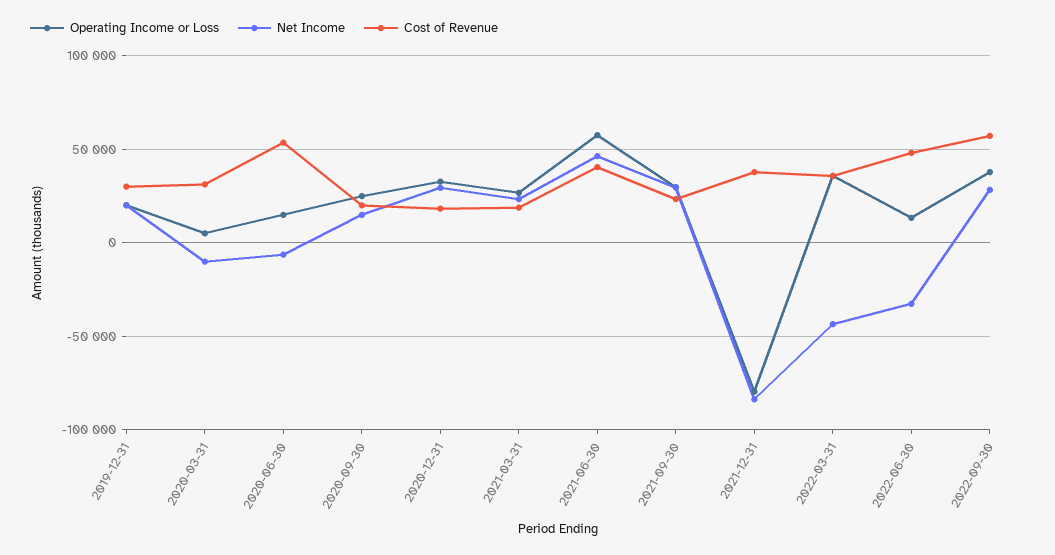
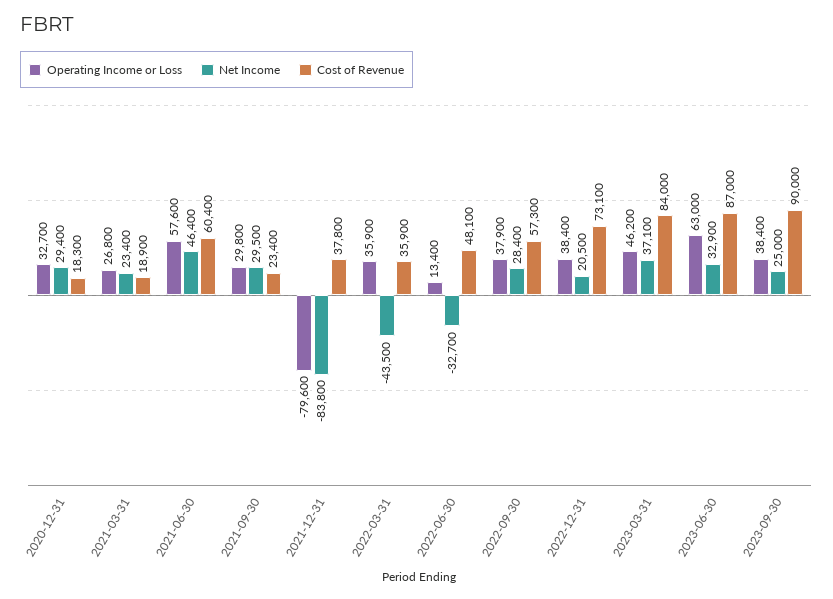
Operating Income or Loss, 2019-12-31: 20000 -> none
Net Income, 2019-12-31: 20000 -> none
Cost of Revenue, 2019-12-31: 30000 -> none
Operating Income or Loss, 2020-03-31: 5000 -> none
Net Income, 2020-03-31: -10000 -> none
Cost of Revenue, 2020-03-31: 30000 -> none
Operating Income or Loss, 2020-06-30: 15000 -> none
Net Income, 2020-06-30: -5000 -> none
Cost of Revenue, 2020-06-30: 55000 -> none
Operating Income or Loss, 2020-09-30: 25000 -> none
Net Income, 2020-09-30: 15000 -> none
Cost of Revenue, 2020-09-30: 20000 -> none
Cost of Revenue, 2021-06-30: 40000 -> 60400
Operating Income or Loss, 2022-12-31: none -> 38400
Net Income, 2022-12-31: none -> 20500
Cost of Revenue, 2022-12-31: none -> 73100
Operating Income or Loss, 2023-03-31: none -> 46200
Net Income, 2023-03-31: none -> 37100
Cost of Revenue, 2023-03-31: none -> 84000
Operating Income or Loss, 2023-06-30: none -> 63000
Net Income, 2023-06-30: none -> 32900
Cost of Revenue, 2023-06-30: none -> 87000
Operating Income or Loss, 2023-09-30: none -> 38400
Net Income, 2023-09-30: none -> 25000
Cost of Revenue, 2023-09-30: none -> 90000

